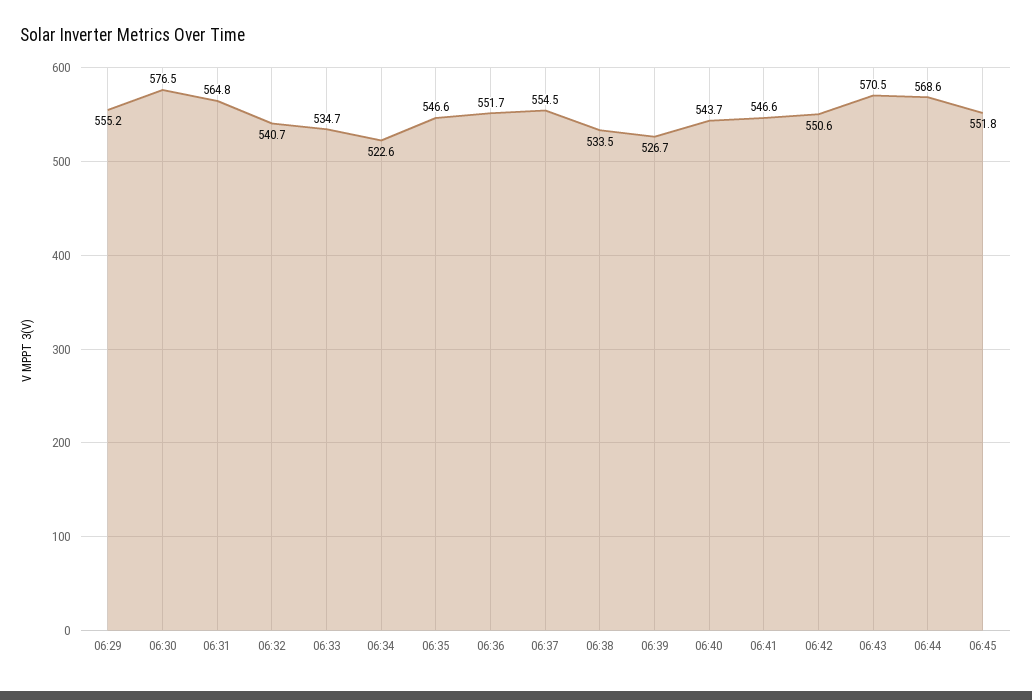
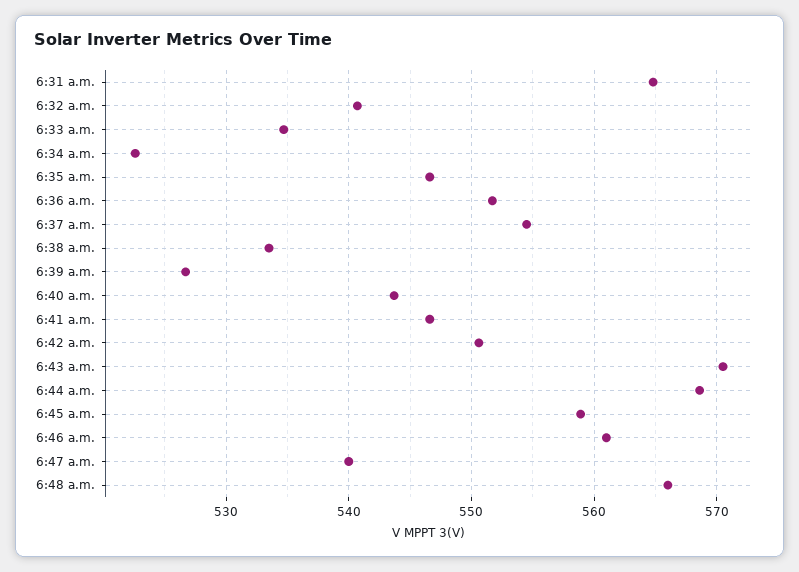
06:29: 555.2 -> none
06:30: 576.5 -> none
06:45: 551.8 -> 559
6:46 a.m.: none -> 561
6:47 a.m.: none -> 540
6:48 a.m.: none -> 566

